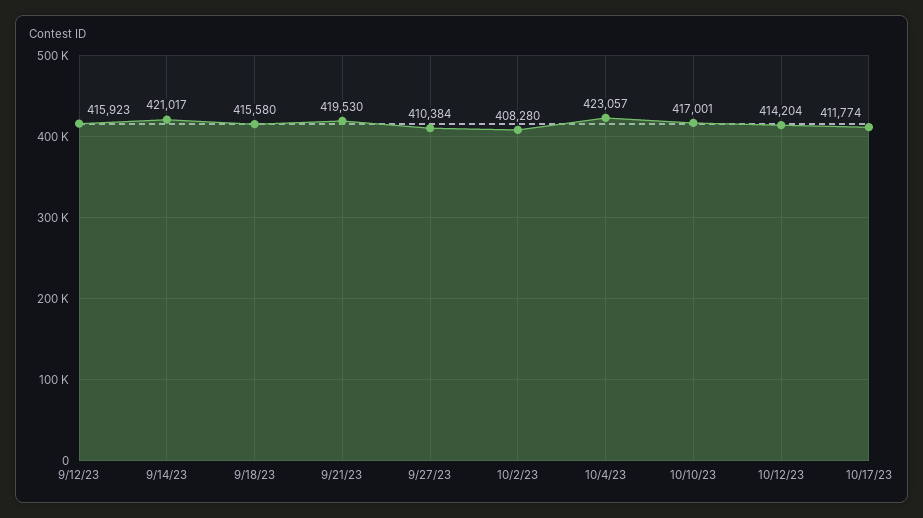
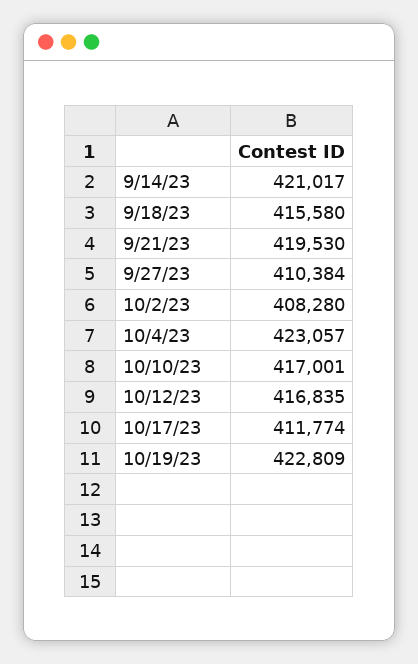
9/12/23: 415923 -> none
10/12/23: 414204 -> 416835
10/19/23: none -> 422809

